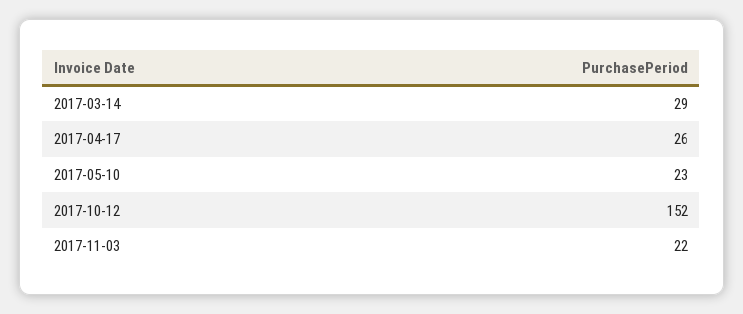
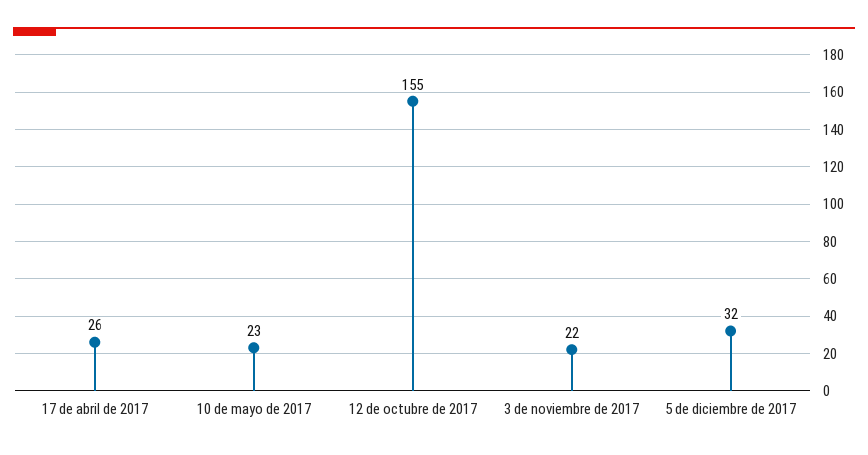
2017-03-14: 29 -> none
2017-10-12: 152 -> 155
5 de diciembre de 2017: none -> 32

